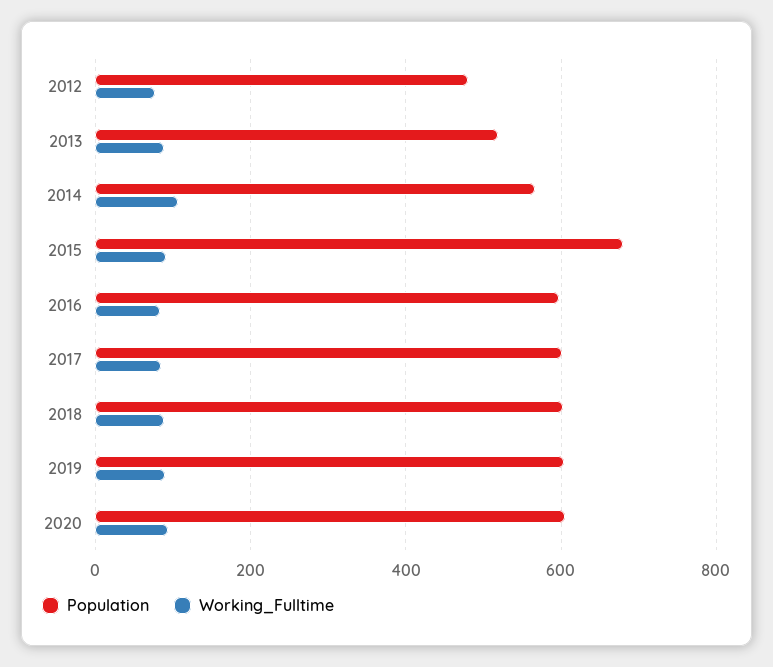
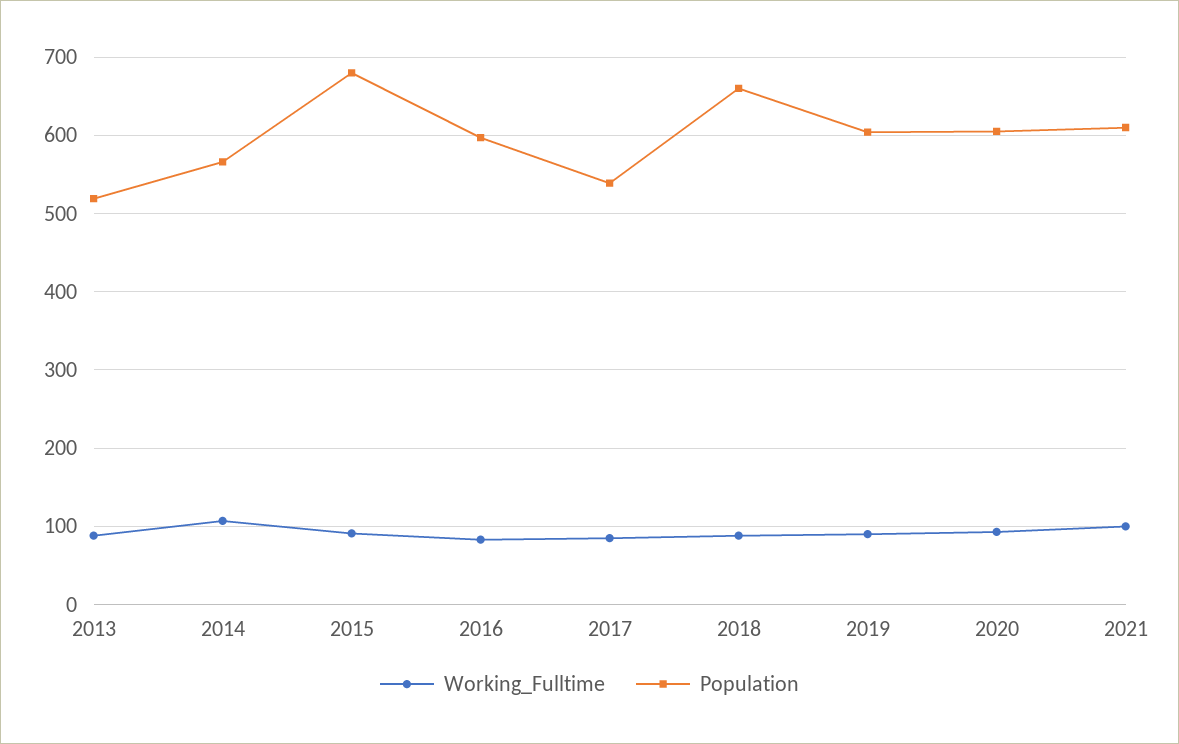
Population, 2012: 480 -> none
Working_Fulltime, 2012: 80 -> none
Population, 2017: 600 -> 540
Population, 2018: 600 -> 660
Working_Fulltime, 2021: none -> 100
Population, 2021: none -> 610

